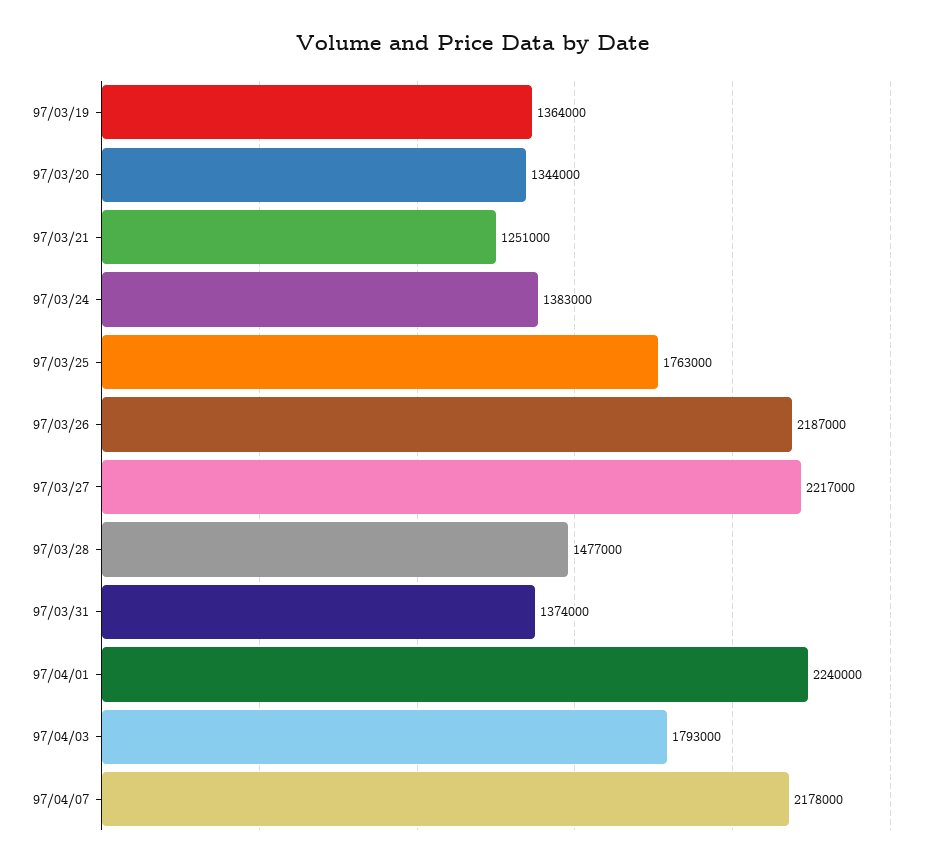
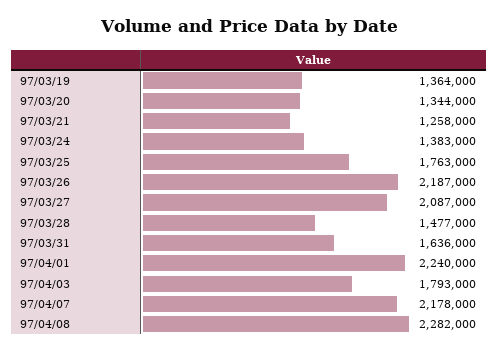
97/03/21: 1251000 -> 1258000
97/03/27: 2217000 -> 2087000
97/03/31: 1374000 -> 1636000
97/04/08: none -> 2282000

